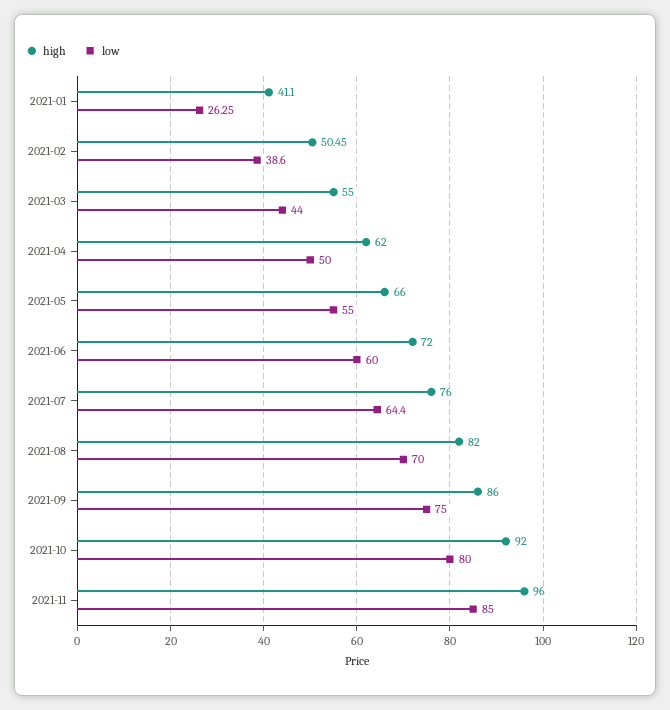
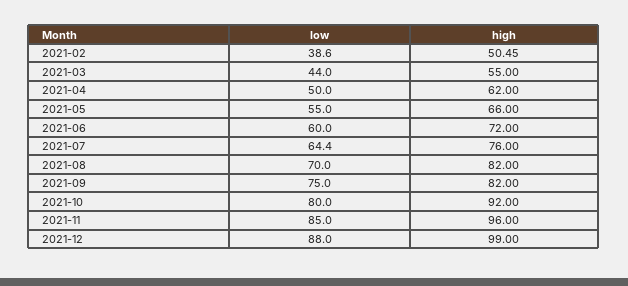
high, 2021-01: 41.1 -> none
low, 2021-01: 26.25 -> none
high, 2021-09: 86 -> 82
low, 2021-12: none -> 88
high, 2021-12: none -> 99

